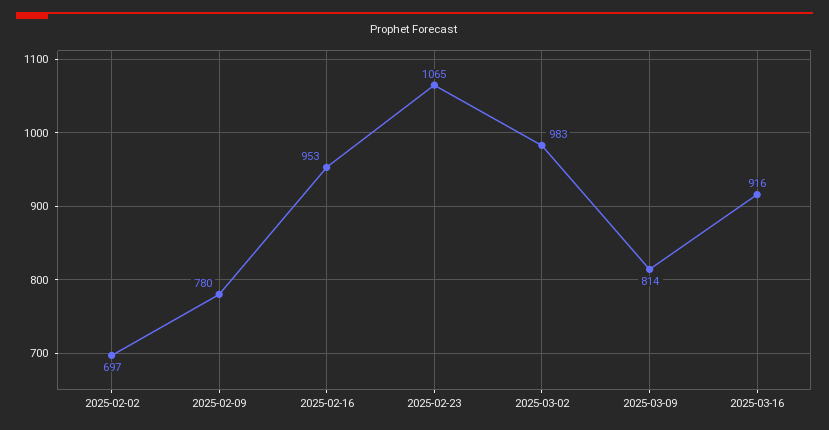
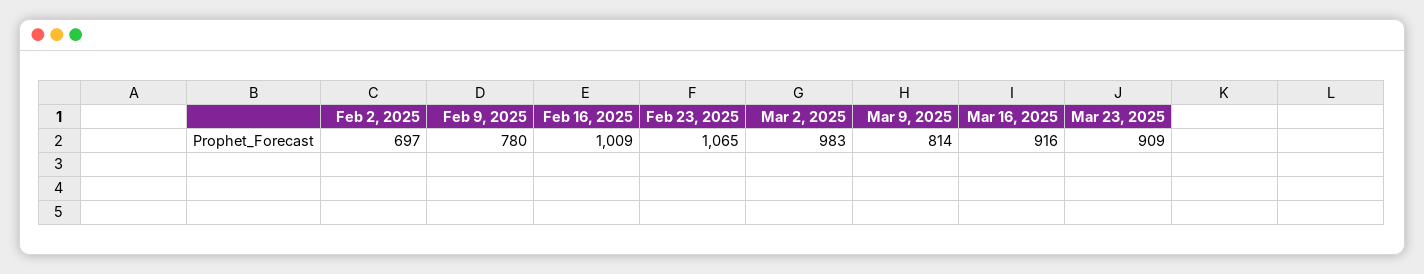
2025-02-16: 953 -> 1009
Mar 23, 2025: none -> 909

